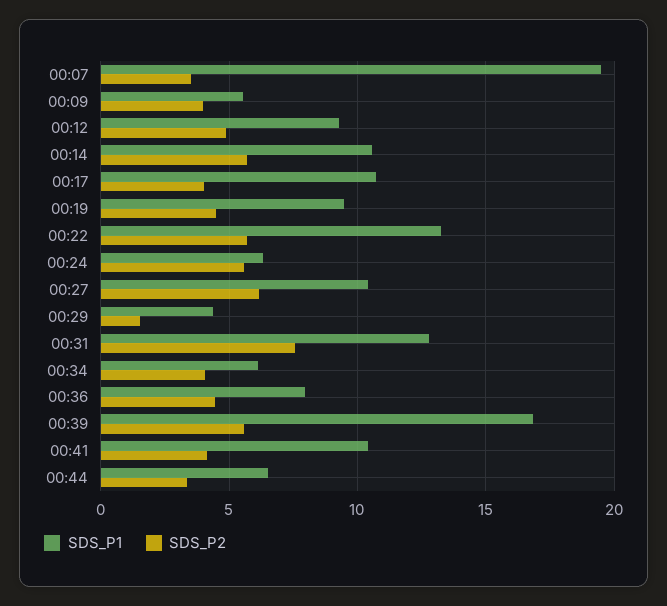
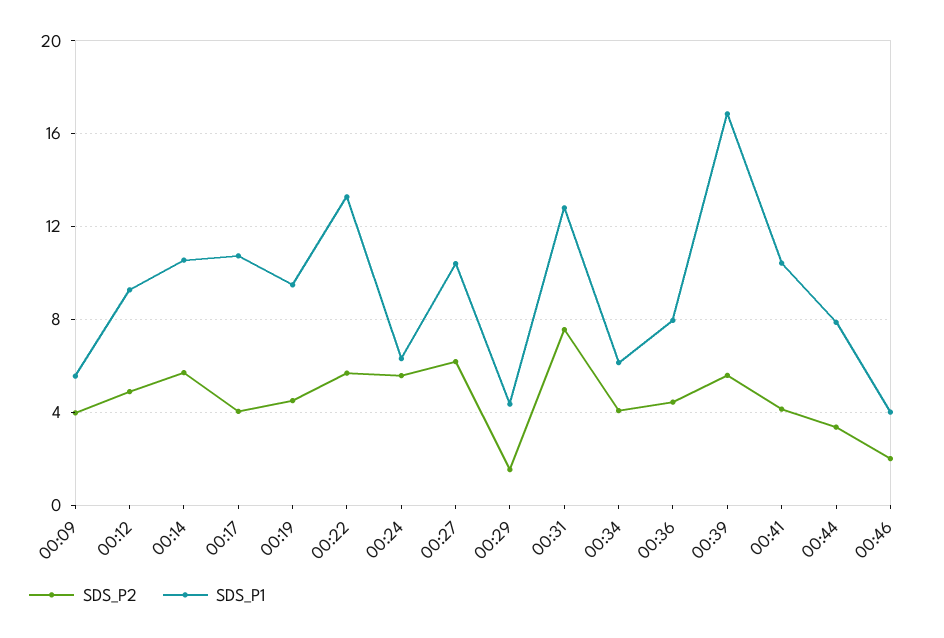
SDS_P1, 00:07: 19.5 -> none
SDS_P2, 00:07: 3.5 -> none
SDS_P1, 00:44: 6.5 -> 8
SDS_P2, 00:46: none -> 2
SDS_P1, 00:46: none -> 4

